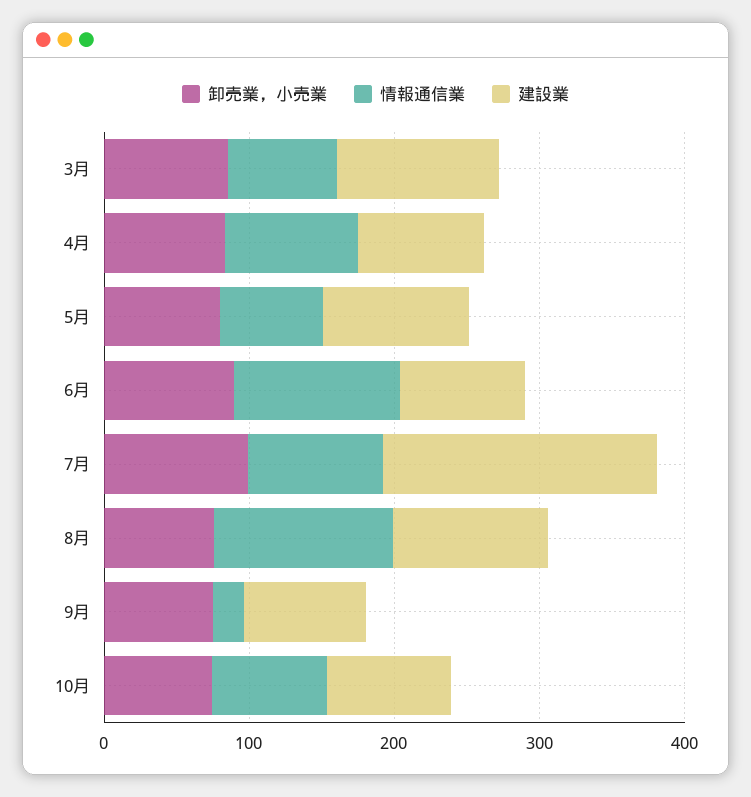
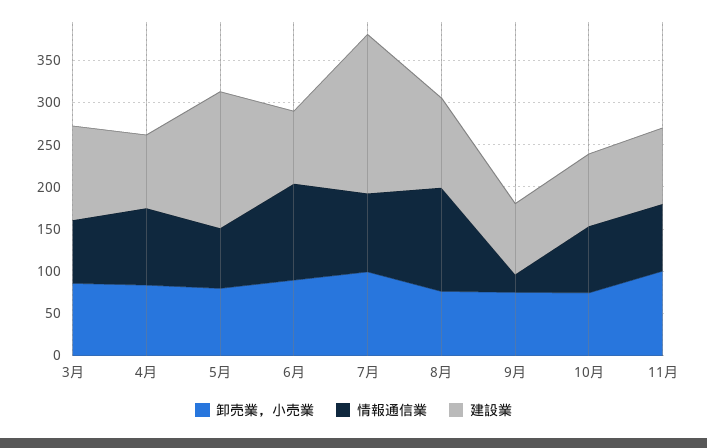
建設業, 5月: 100 -> 160
卸売業，小売業, 11月: none -> 100
情報通信業, 11月: none -> 80
建設業, 11月: none -> 90

